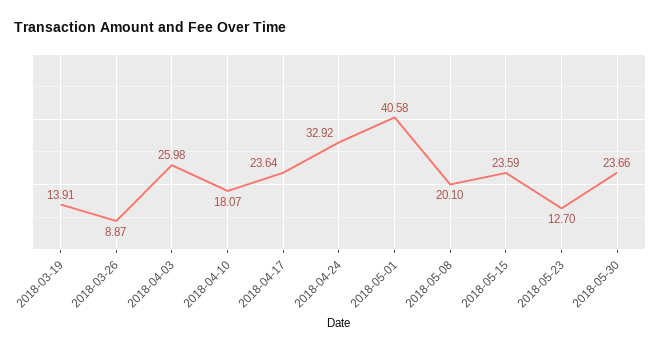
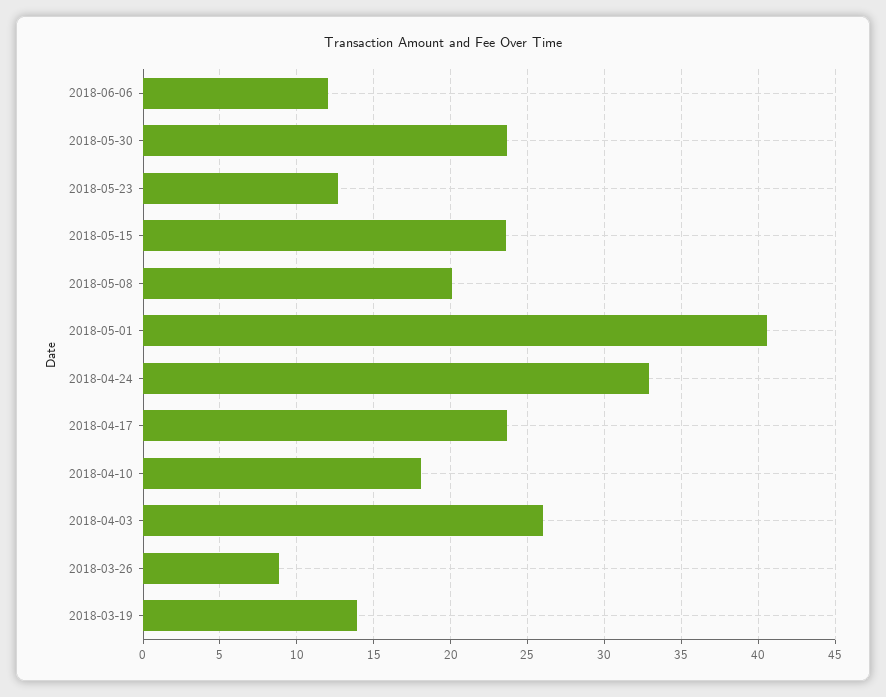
2018-06-06: none -> 12

